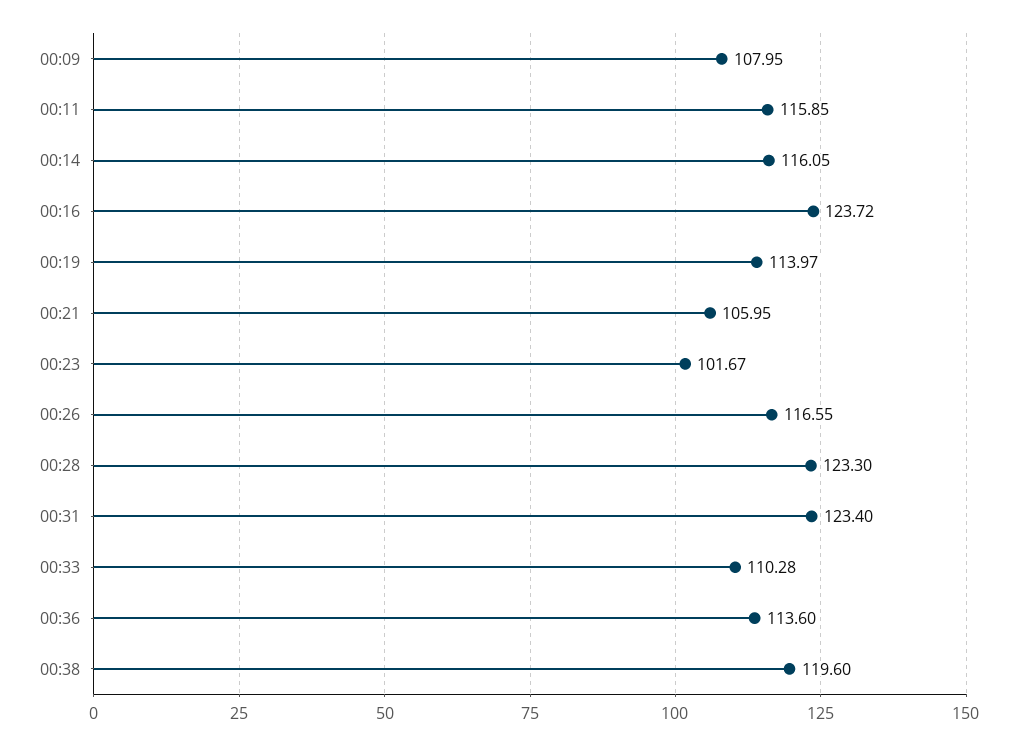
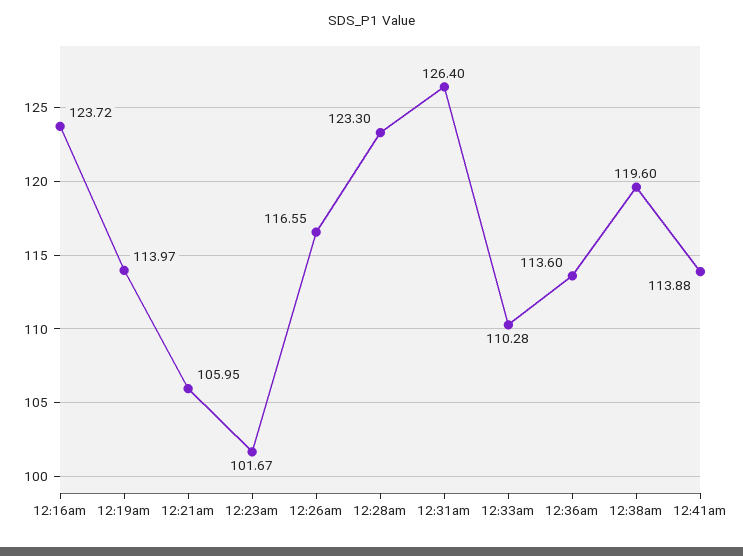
00:09: 107.95 -> none
00:11: 115.85 -> none
00:14: 116.05 -> none
00:31: 123.4 -> 126.4
12:41am: none -> 113.88

